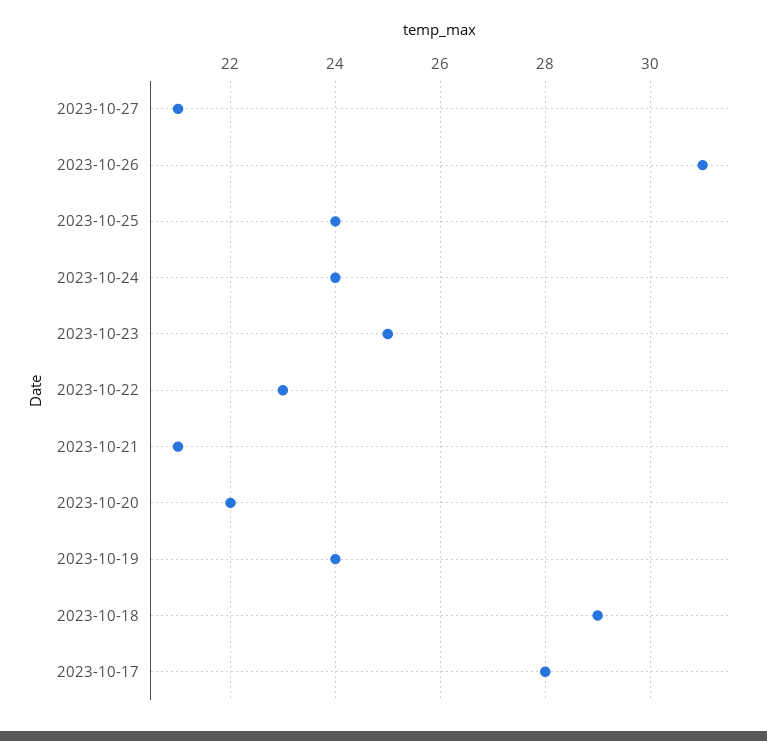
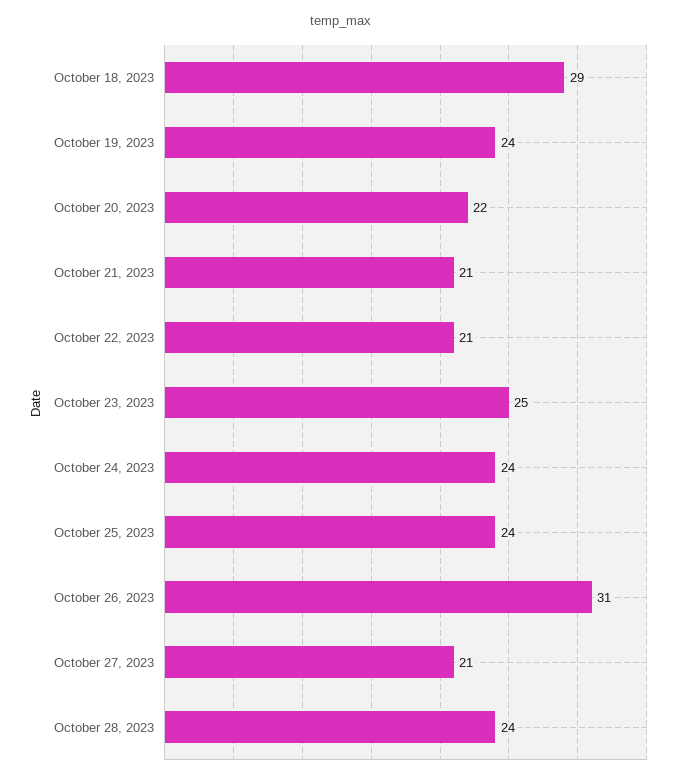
2023-10-22: 23 -> 21
2023-10-17: 28 -> none
October 28, 2023: none -> 24

